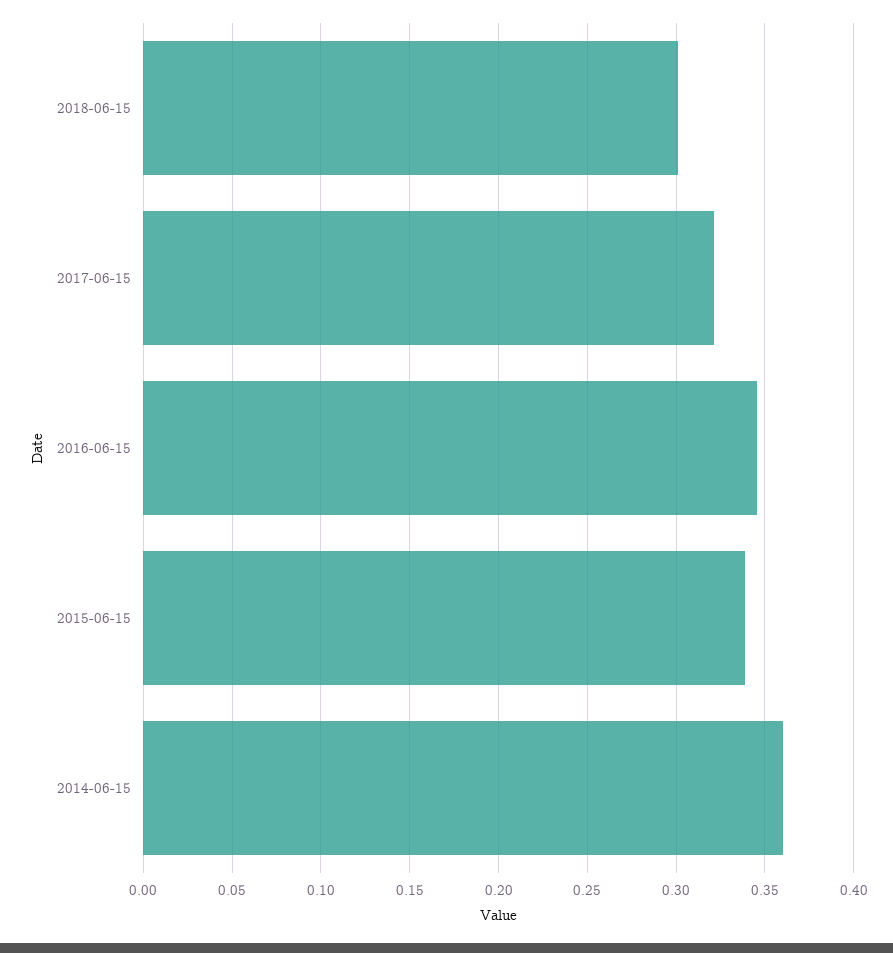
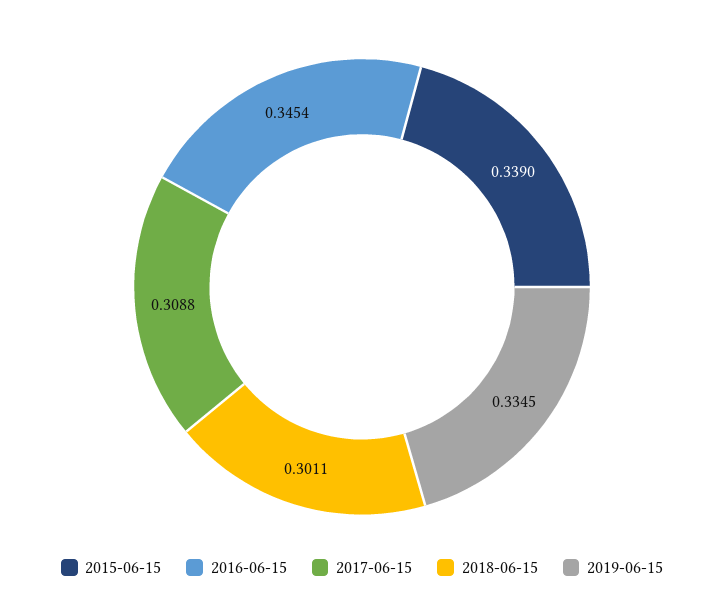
2017-06-15: 0.32 -> 0.3088
2014-06-15: 0.36 -> none
2019-06-15: none -> 0.3345

